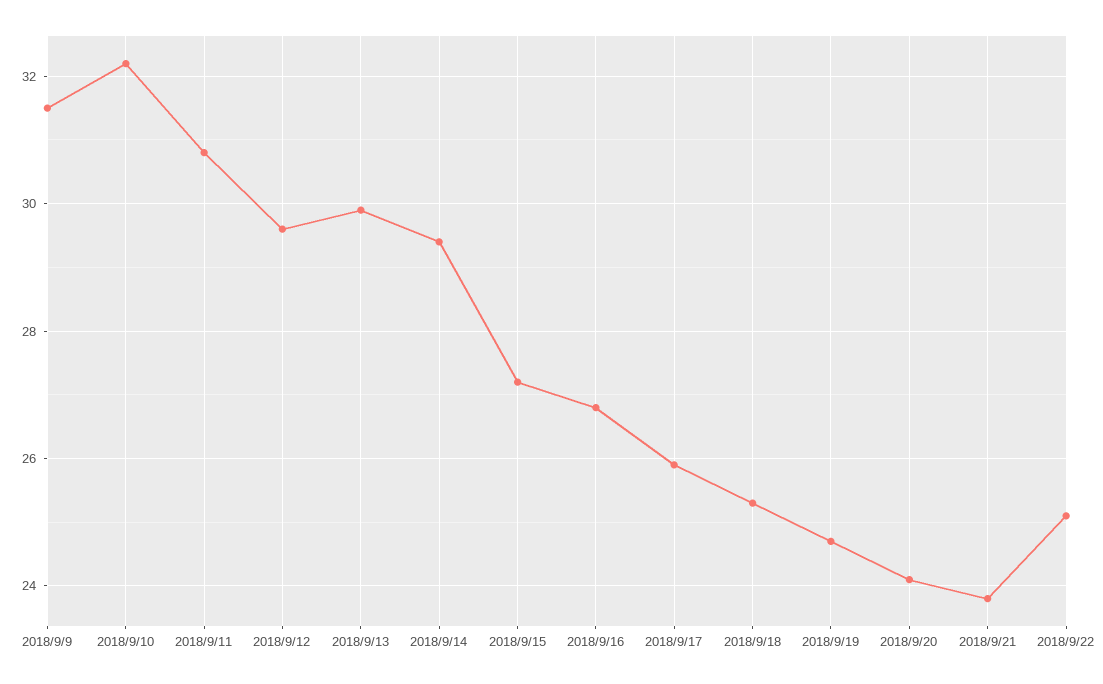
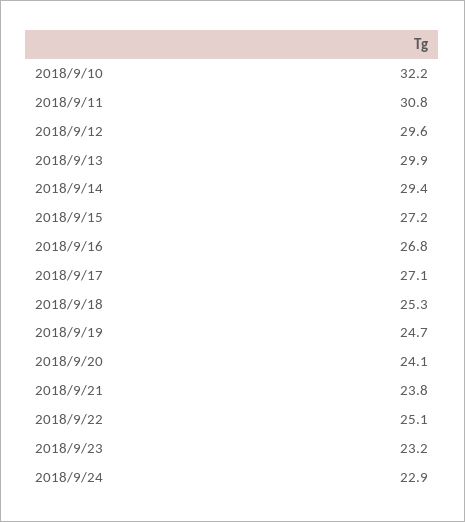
2018/9/9: 31.5 -> none
2018/9/17: 26 -> 27.1
2018/9/23: none -> 23.2
2018/9/24: none -> 22.9

